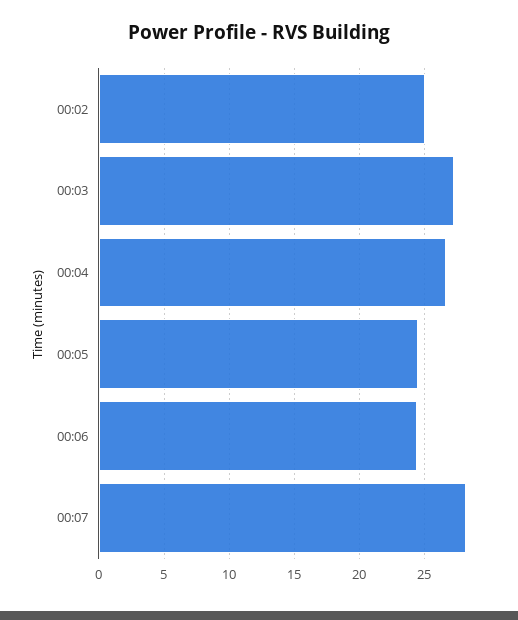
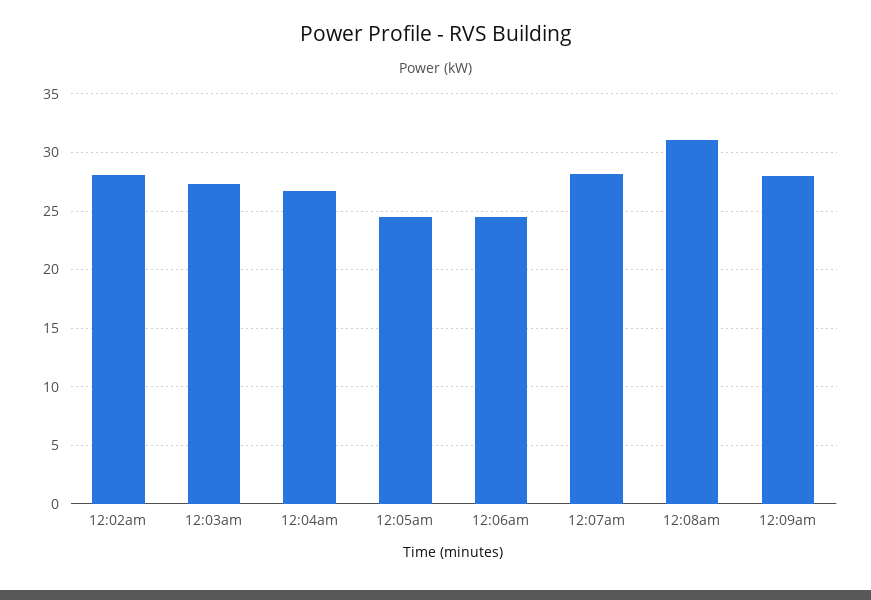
00:02: 25 -> 28
12:08am: none -> 31
12:09am: none -> 28

